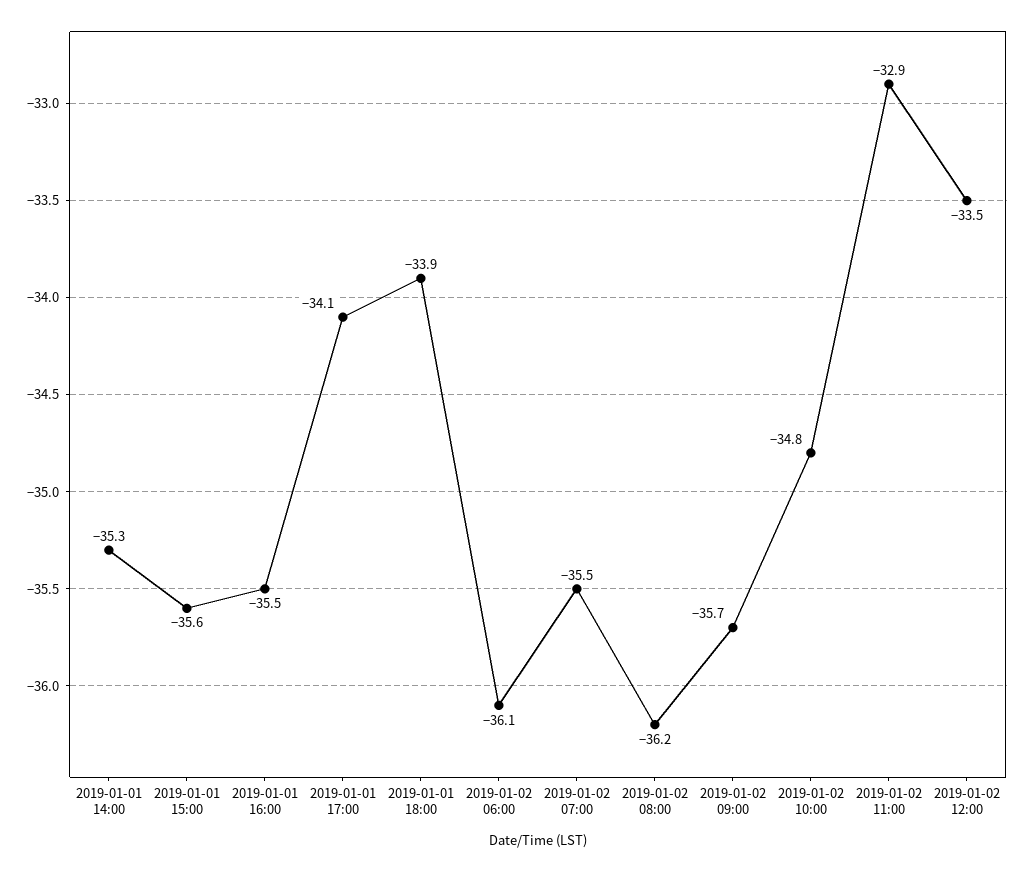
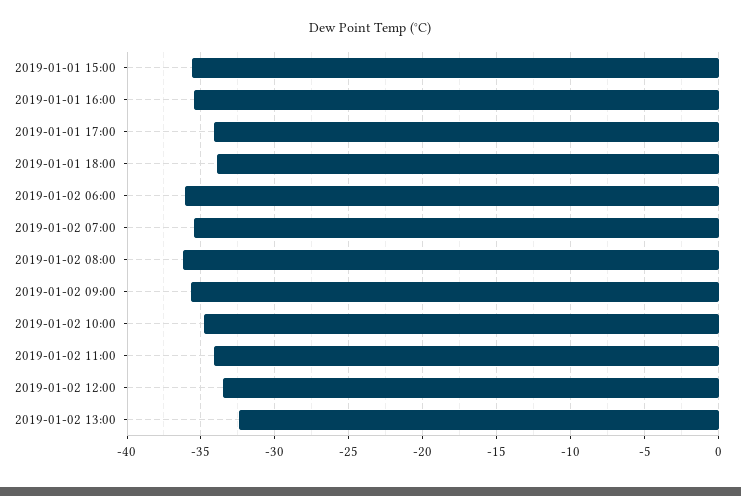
2019-01-01 14:00: -35.3 -> none
2019-01-02 11:00: -32.9 -> -34
2019-01-02 13:00: none -> -32.5

